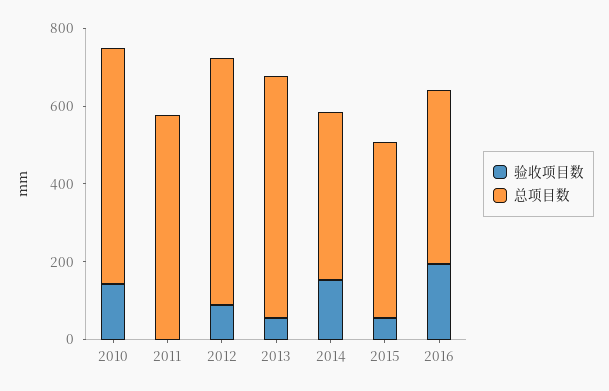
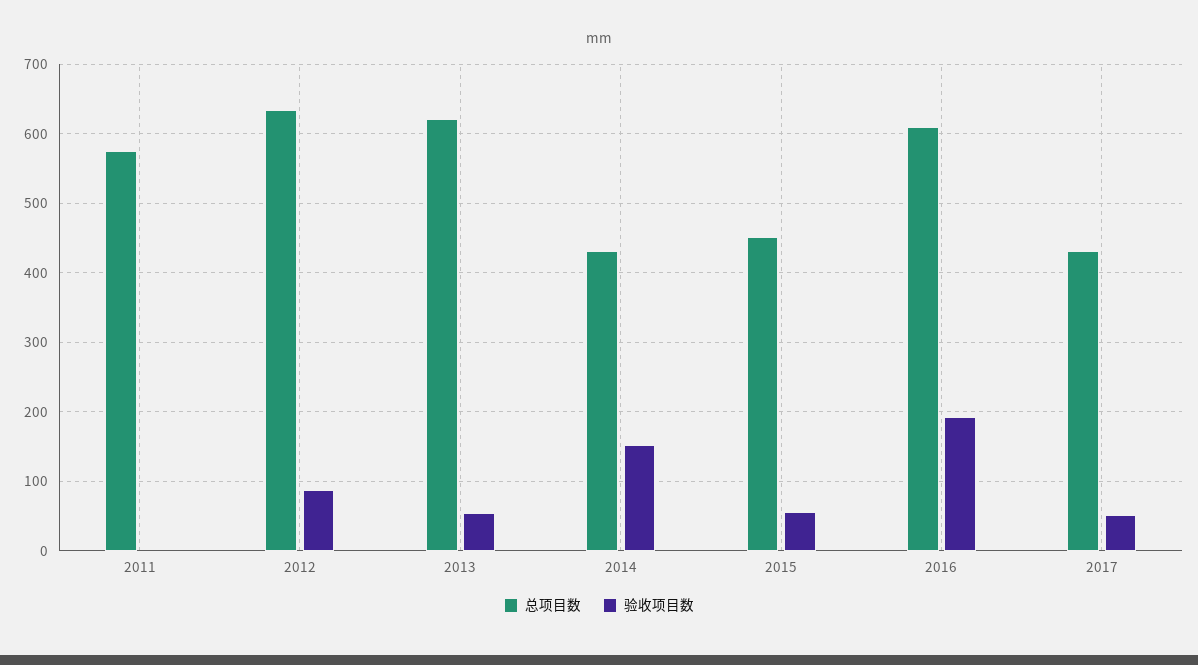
验收项目数, 2010: 150 -> none
总项目数, 2010: 600 -> none
总项目数, 2016: 450 -> 610
总项目数, 2017: none -> 430
验收项目数, 2017: none -> 50

